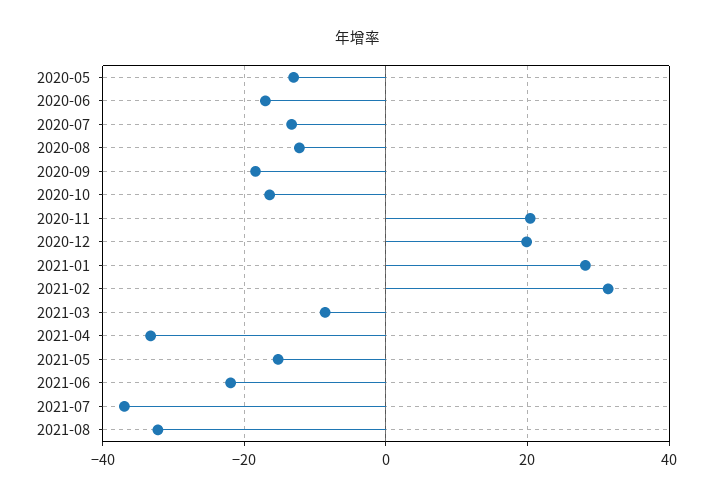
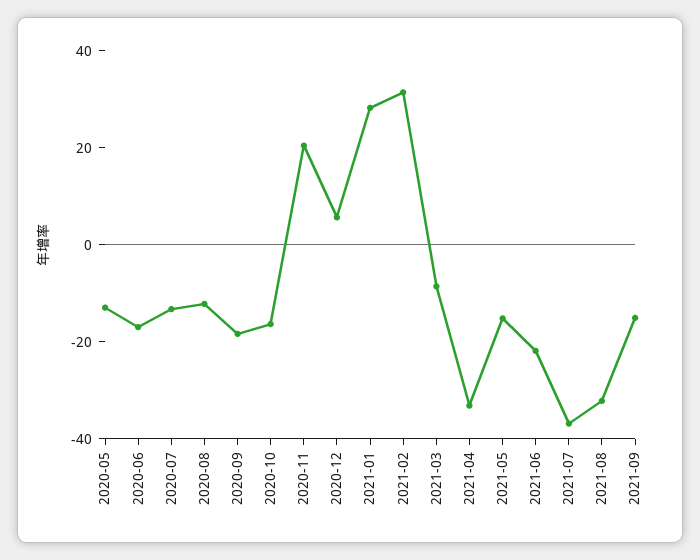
2020-12: 20 -> 5
2021-09: none -> -15

